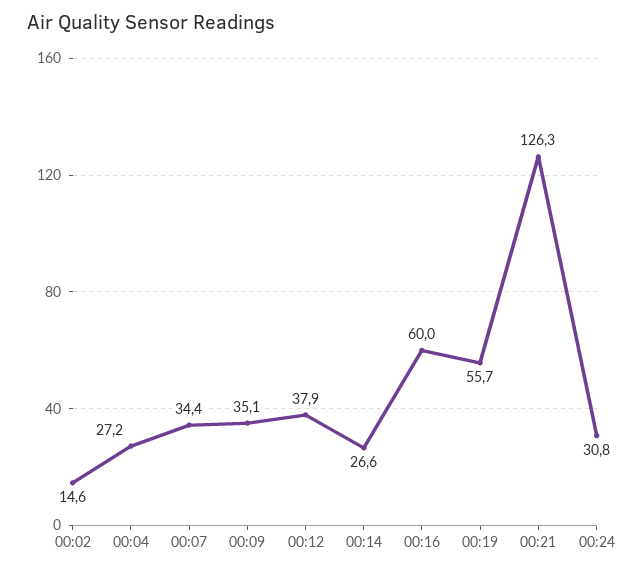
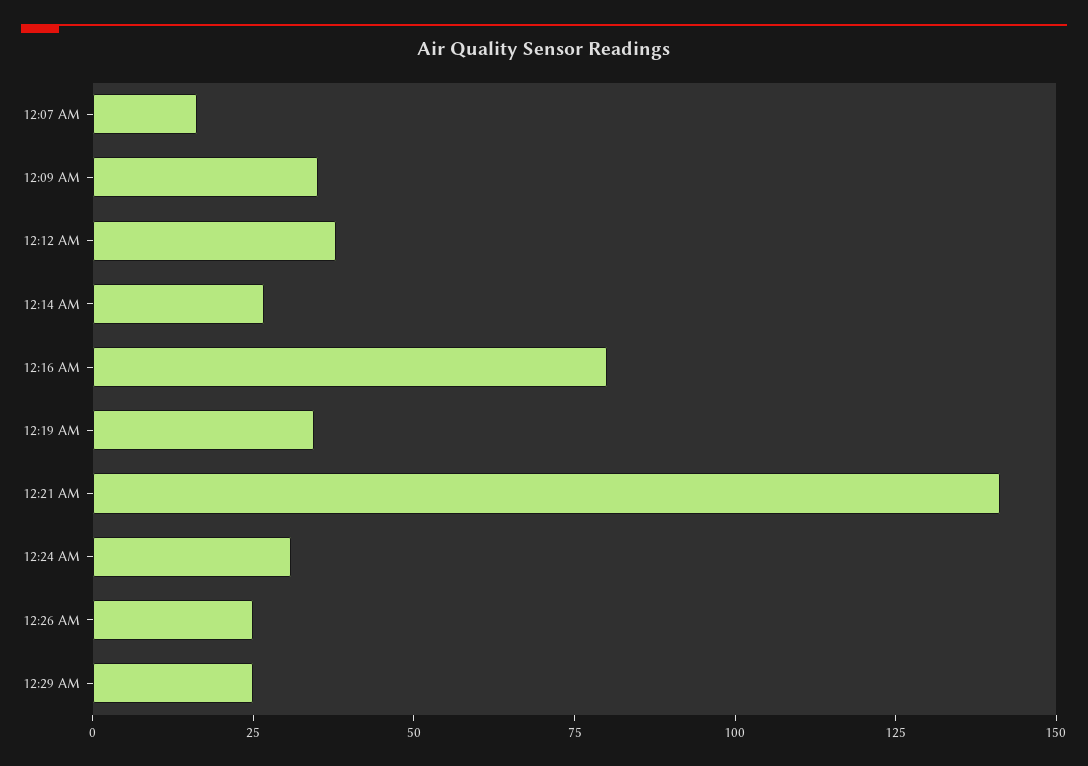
00:02: 14.6 -> none
00:04: 27.2 -> none
00:07: 34.4 -> 15
00:16: 60 -> 80
00:19: 55.7 -> 35
00:21: 126.3 -> 140
12:26 AM: none -> 25
12:29 AM: none -> 25

